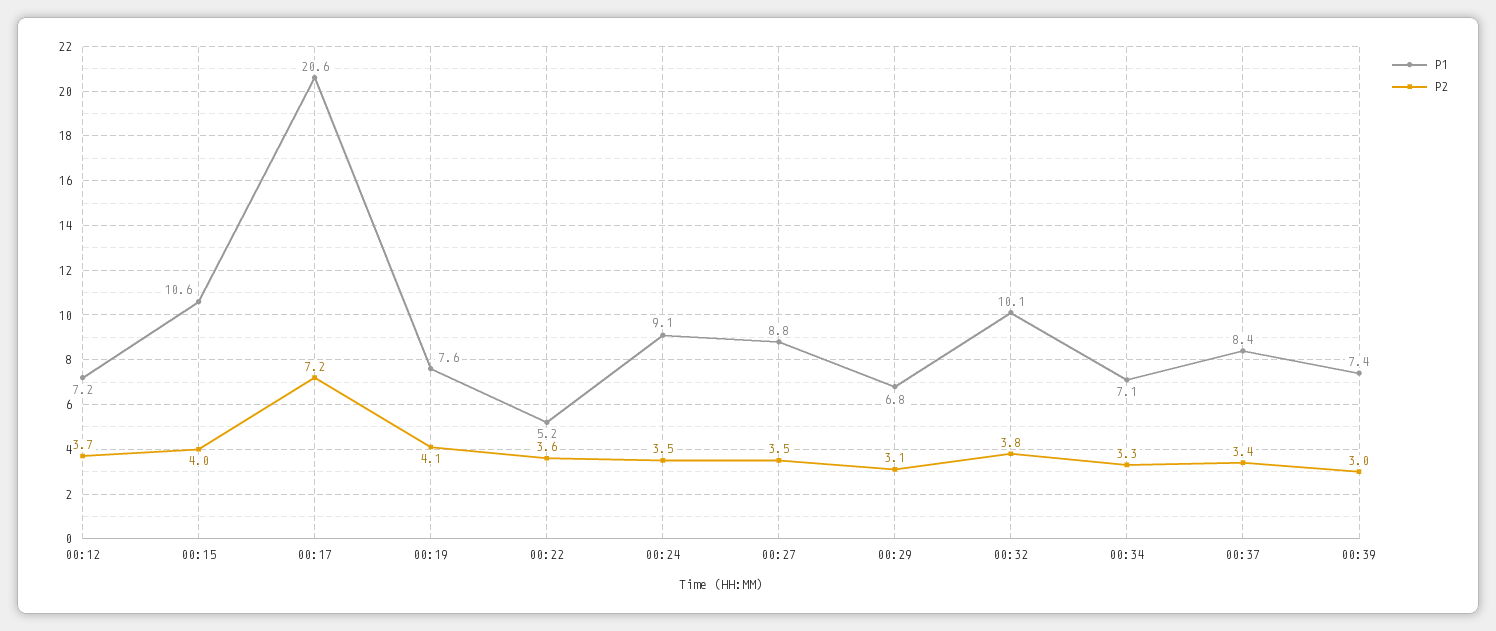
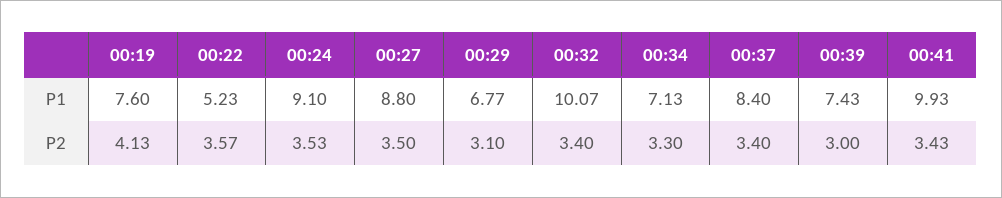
P1, 00:12: 7.2 -> none
P2, 00:12: 3.7 -> none
P1, 00:15: 10.6 -> none
P2, 00:15: 4 -> none
P1, 00:17: 20.6 -> none
P2, 00:17: 7.2 -> none
P2, 00:32: 3.8 -> 3.4
P1, 00:41: none -> 9.93
P2, 00:41: none -> 3.43

